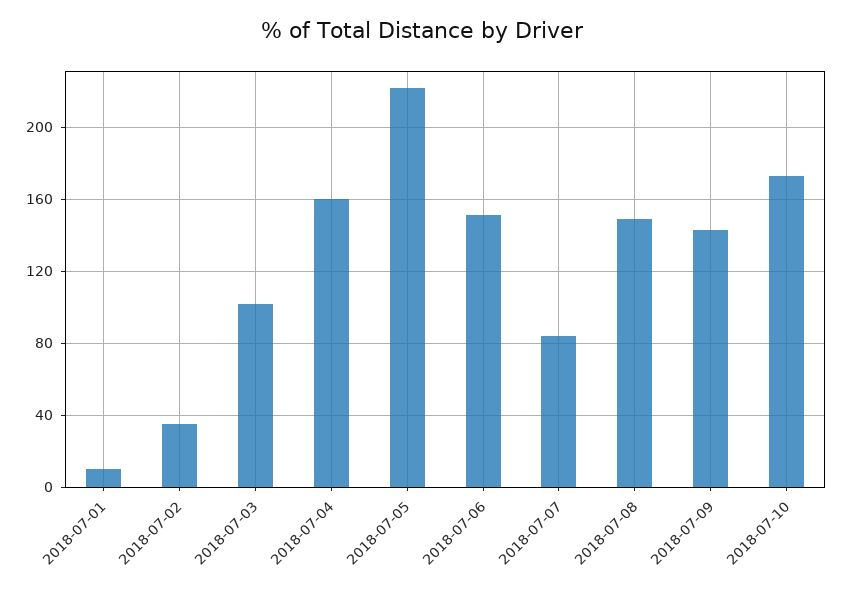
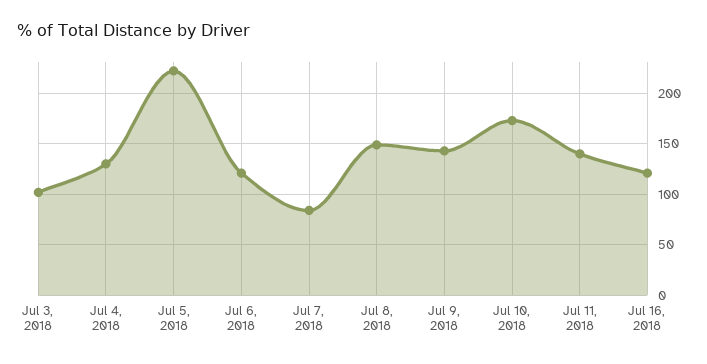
2018-07-01: 10 -> none
2018-07-02: 35 -> none
2018-07-04: 160 -> 130
2018-07-06: 150 -> 120
Jul 11, 2018: none -> 140
Jul 16, 2018: none -> 120

